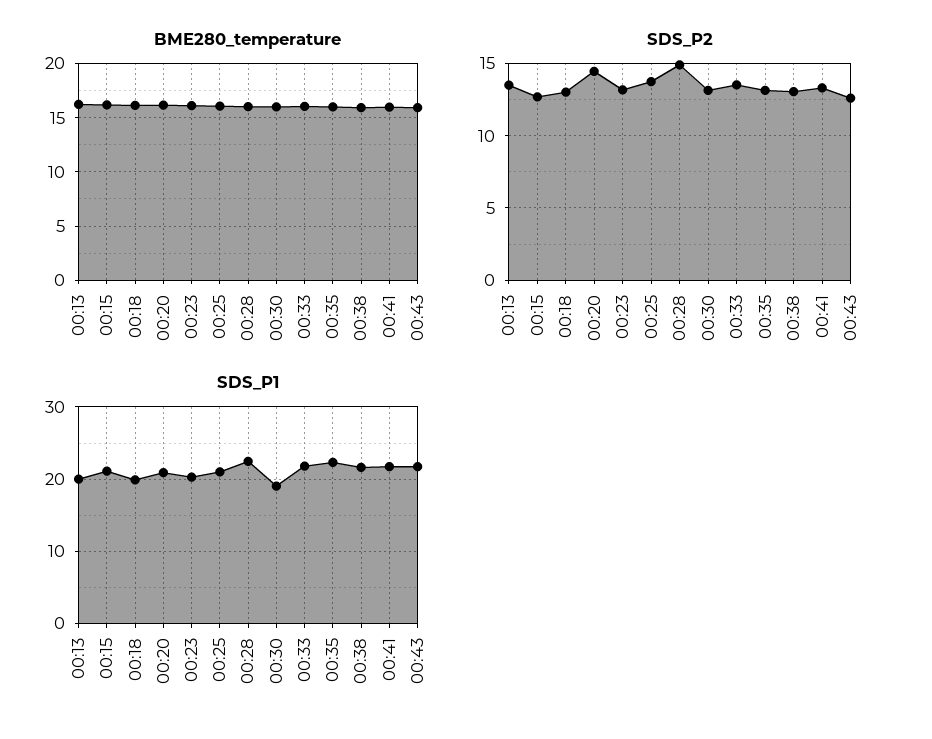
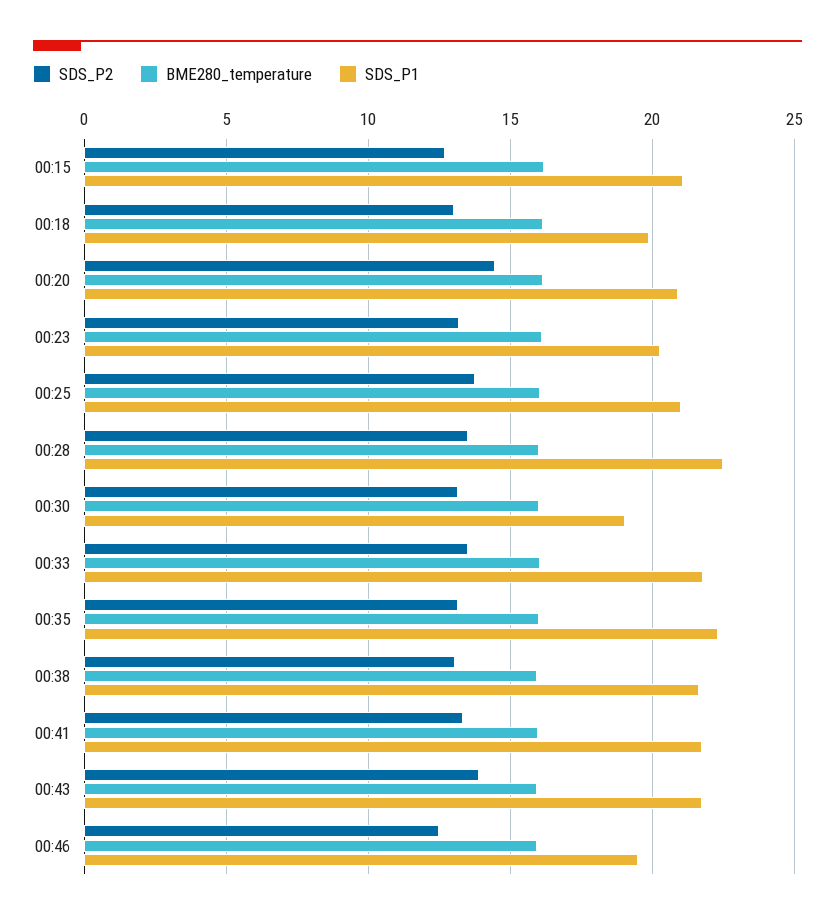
BME280_temperature, 00:13: 16 -> none
SDS_P2, 00:13: 13.5 -> none
SDS_P2, 00:28: 15 -> 13.5
SDS_P2, 00:43: 12.5 -> 14
SDS_P1, 00:13: 20 -> none
SDS_P2, 00:46: none -> 12.5
BME280_temperature, 00:46: none -> 16
SDS_P1, 00:46: none -> 19.5

